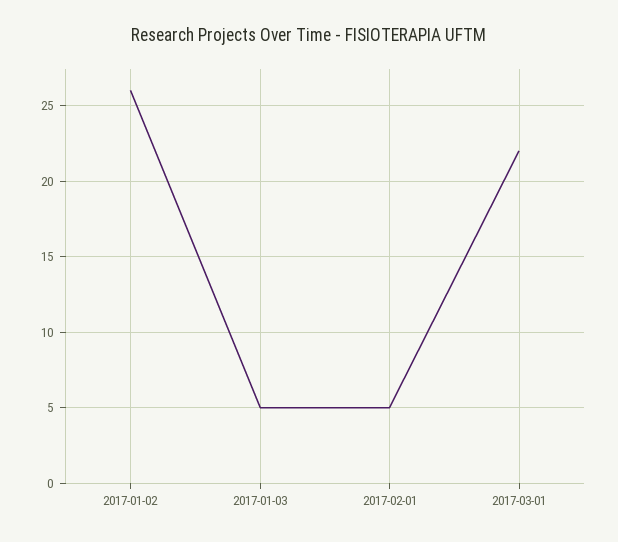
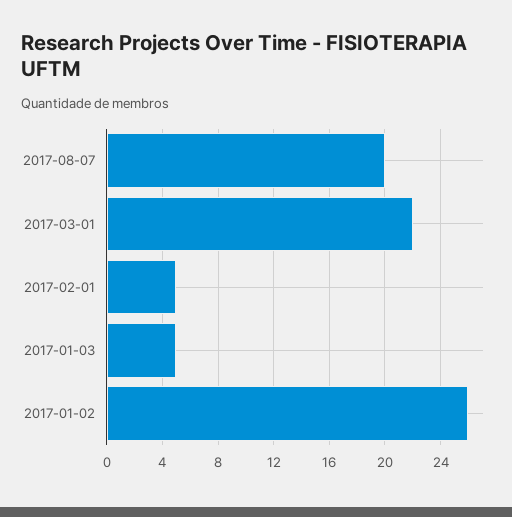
2017-08-07: none -> 20

